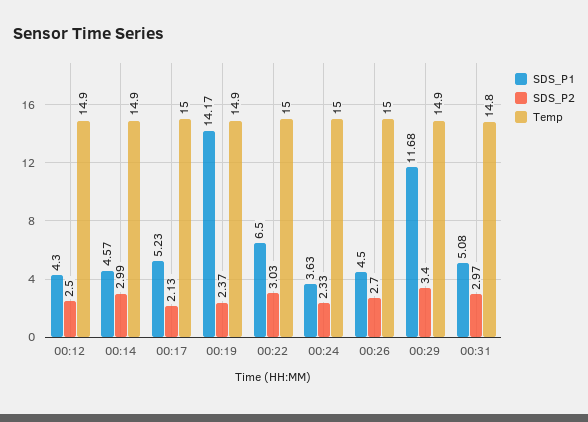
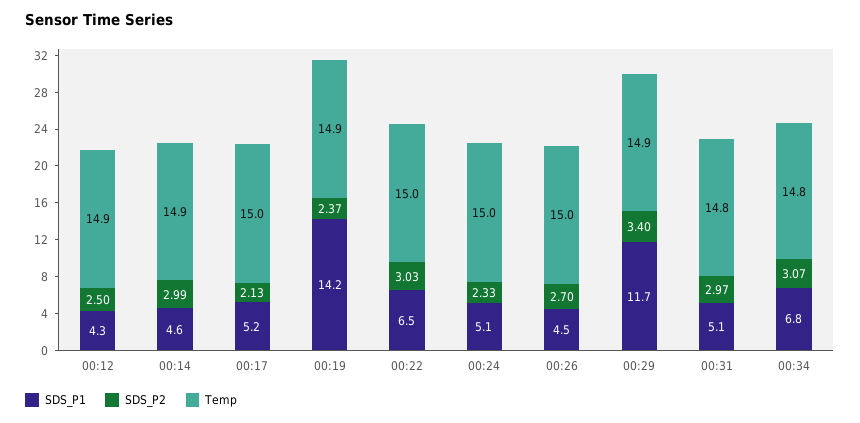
SDS_P1, 00:24: 3.63 -> 5.1
SDS_P1, 00:34: none -> 6.8
SDS_P2, 00:34: none -> 3.07
Temp, 00:34: none -> 14.8

